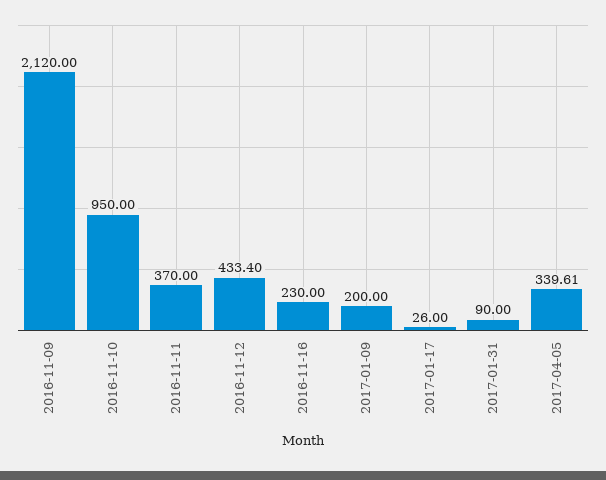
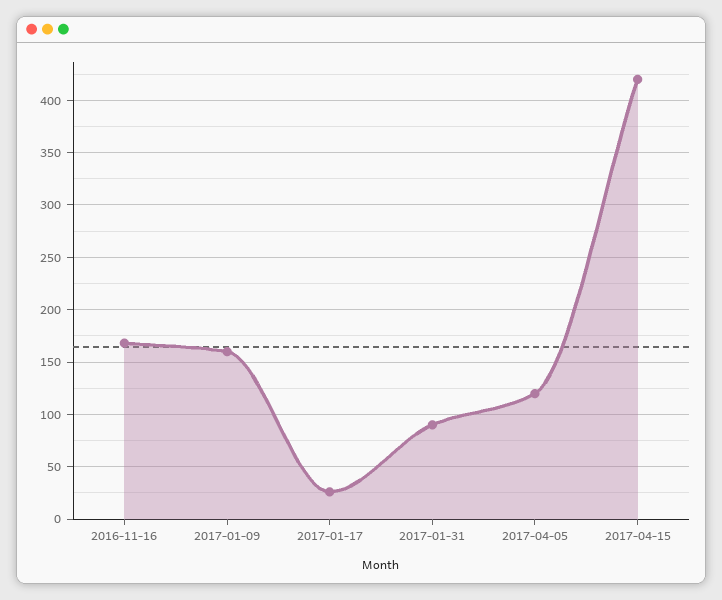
2016-11-09: 2120 -> none
2016-11-10: 950 -> none
2016-11-11: 370 -> none
2016-11-12: 433.4 -> none
2016-11-16: 230 -> 170
2017-01-09: 200 -> 160
2017-04-05: 339.61 -> 120
2017-04-15: none -> 420

